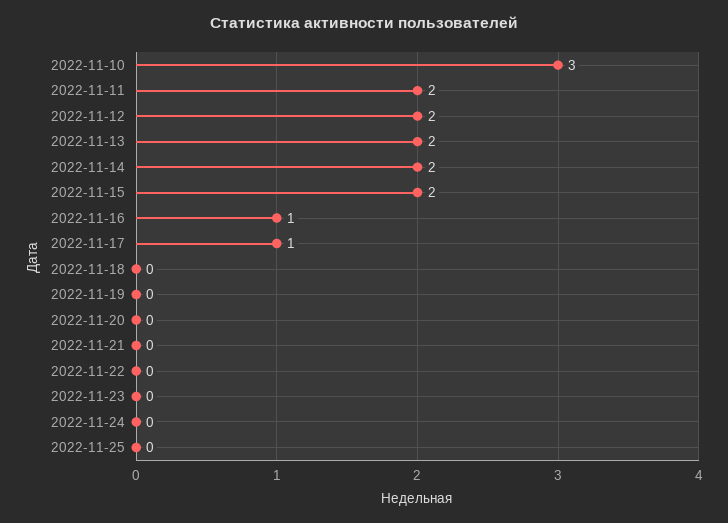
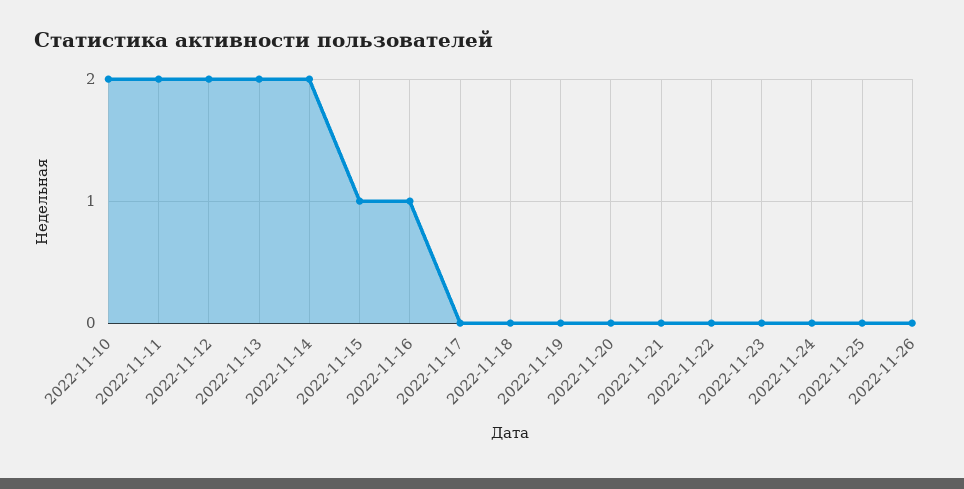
2022-11-10: 3 -> 2
2022-11-15: 2 -> 1
2022-11-17: 1 -> 0
2022-11-26: none -> 0

